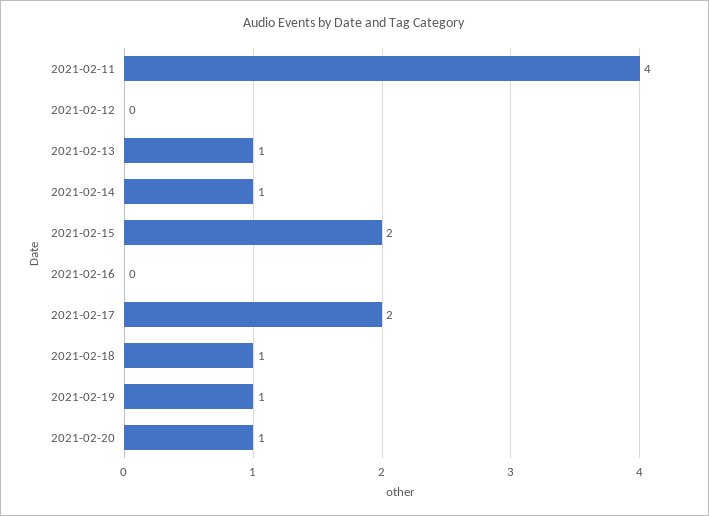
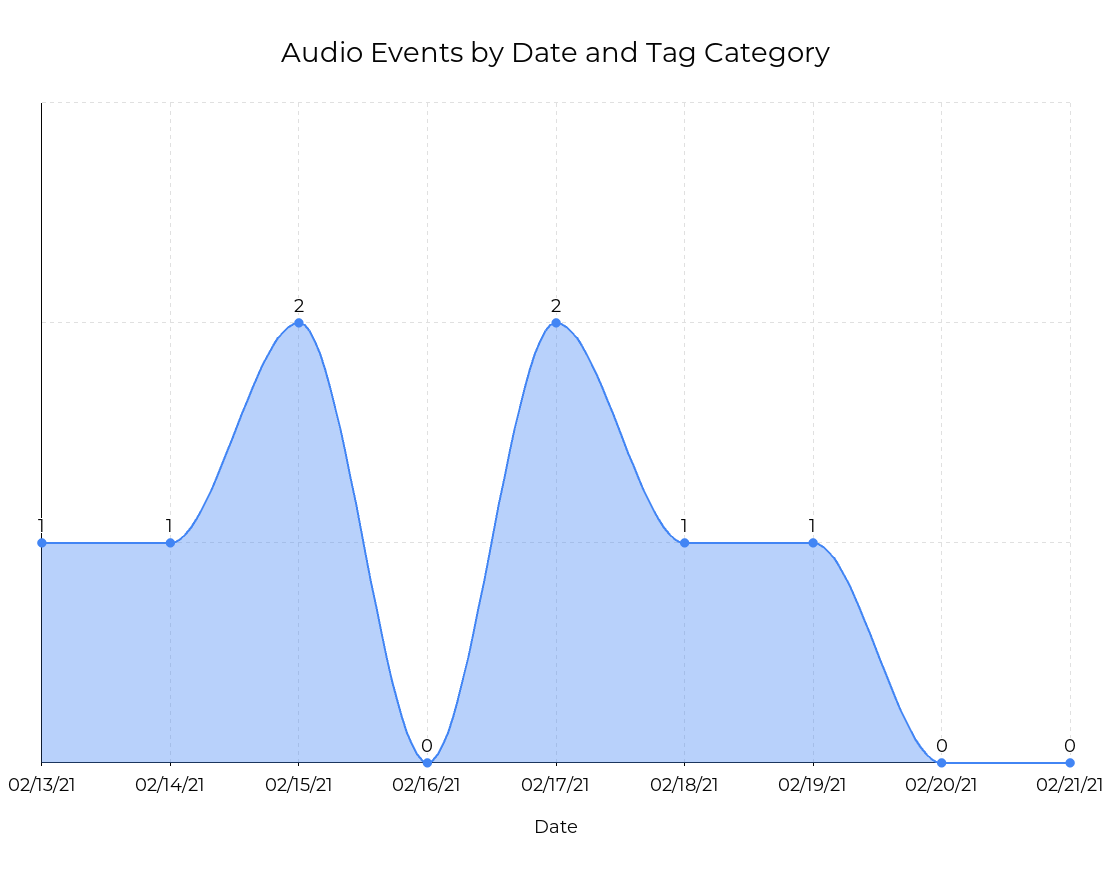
2021-02-11: 4 -> none
2021-02-12: 0 -> none
2021-02-20: 1 -> 0
02/21/21: none -> 0

